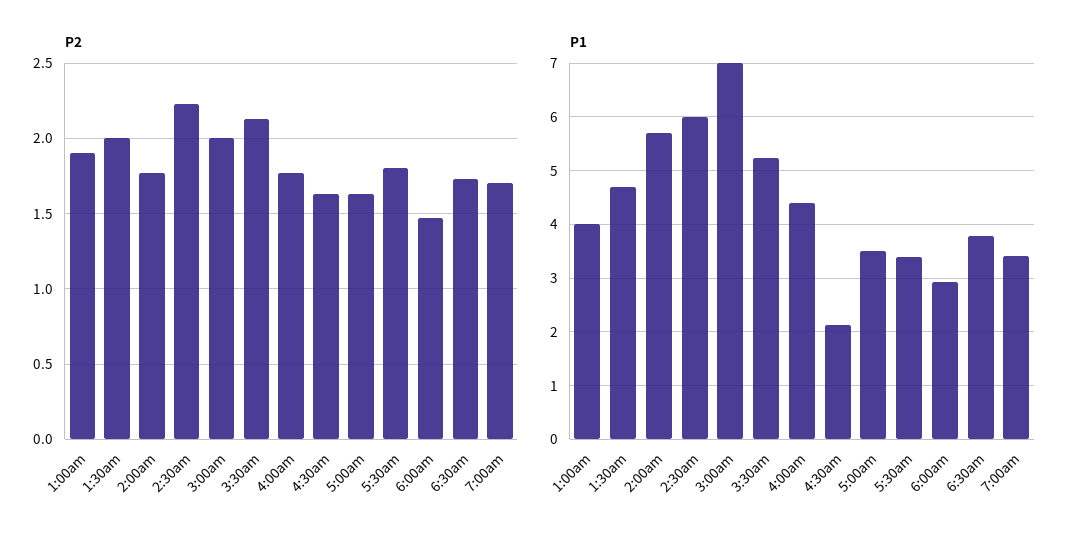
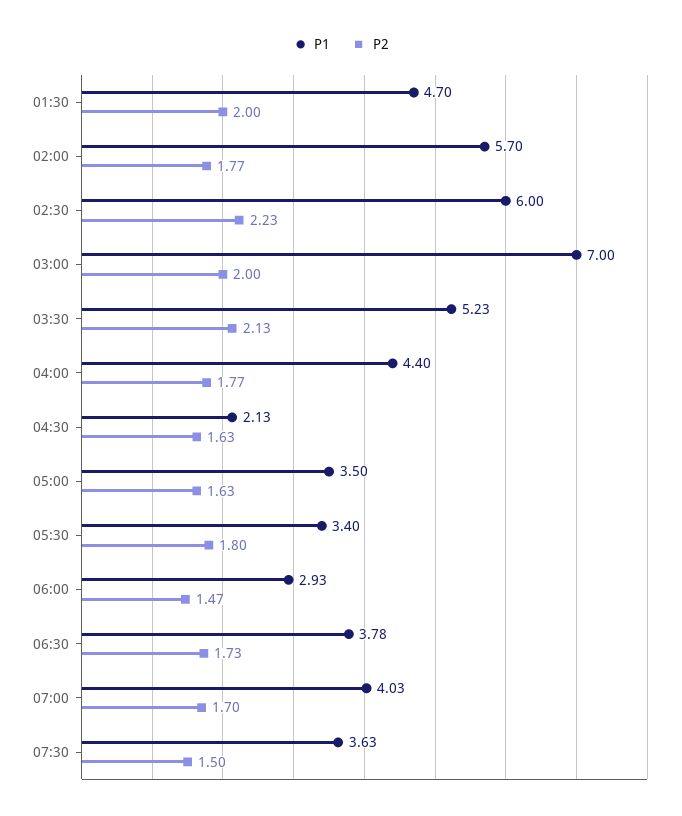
P2, 1:00am: 1.9 -> none
P1, 1:00am: 4 -> none
P1, 7:00am: 3.4 -> 4.03
P1, 07:30: none -> 3.63
P2, 07:30: none -> 1.5

